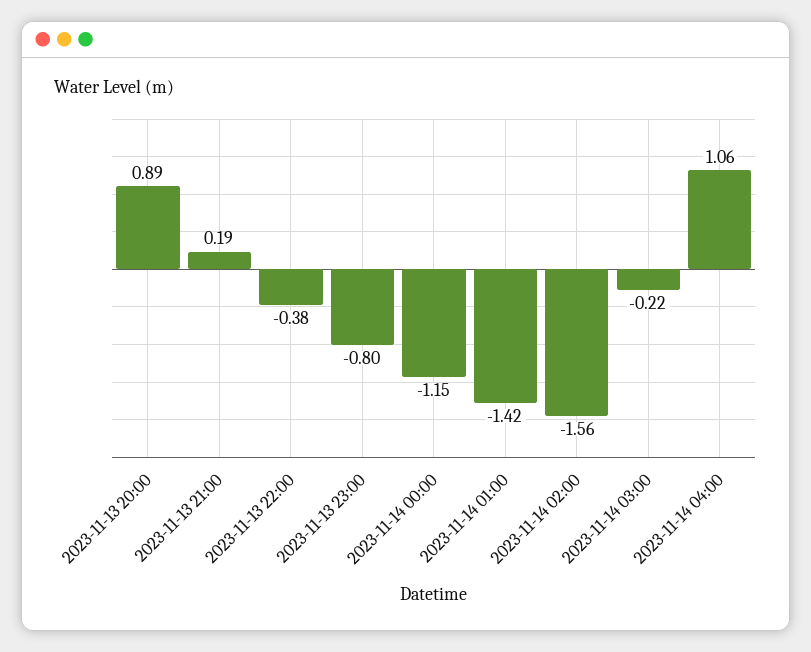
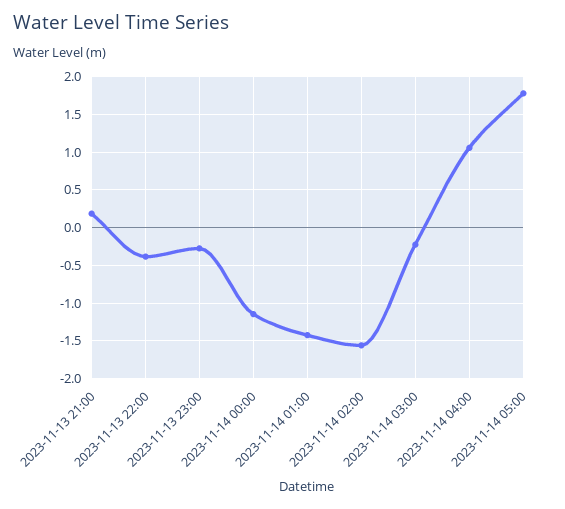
2023-11-13 20:00: 0.89 -> none
2023-11-13 23:00: -0.8 -> -0.3
2023-11-14 05:00: none -> 1.8

